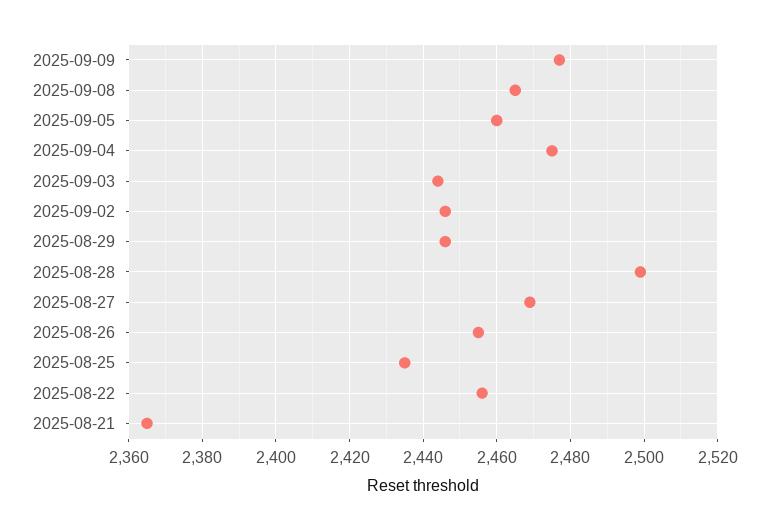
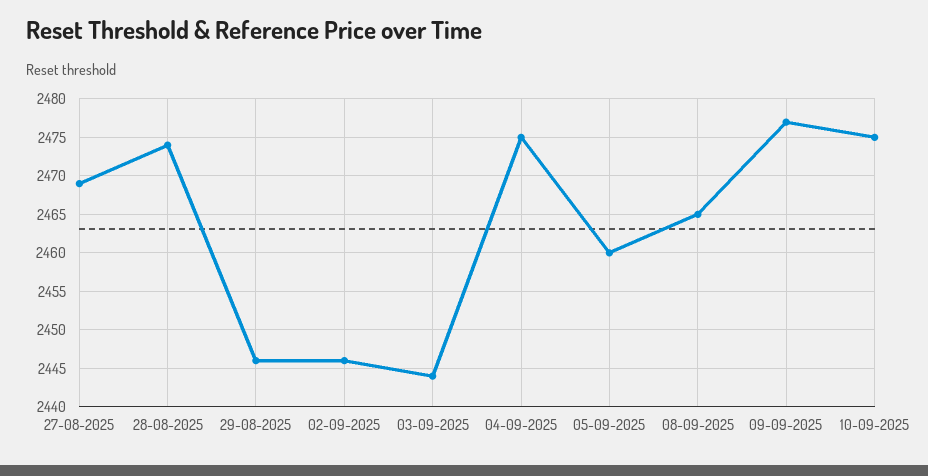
2025-08-28: 2500 -> 2474
2025-08-26: 2455 -> none
2025-08-25: 2435 -> none
2025-08-22: 2455 -> none
2025-08-21: 2365 -> none
10-09-2025: none -> 2475

